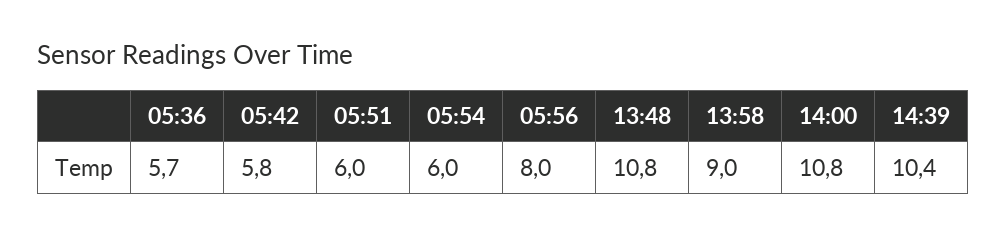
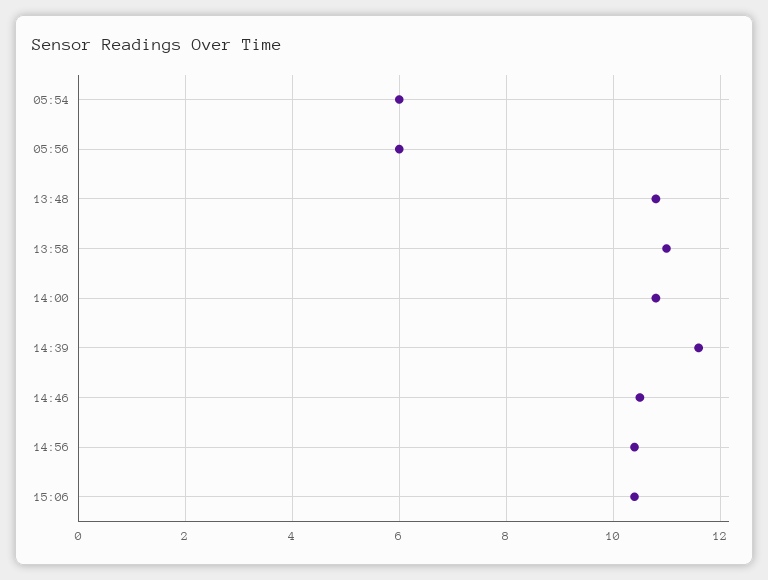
05:36: 5.7 -> none
05:42: 5.8 -> none
05:51: 6 -> none
05:56: 8 -> 6
13:58: 9 -> 11
14:39: 10.4 -> 11.5
14:46: none -> 10.5
14:56: none -> 10.5
15:06: none -> 10.5

